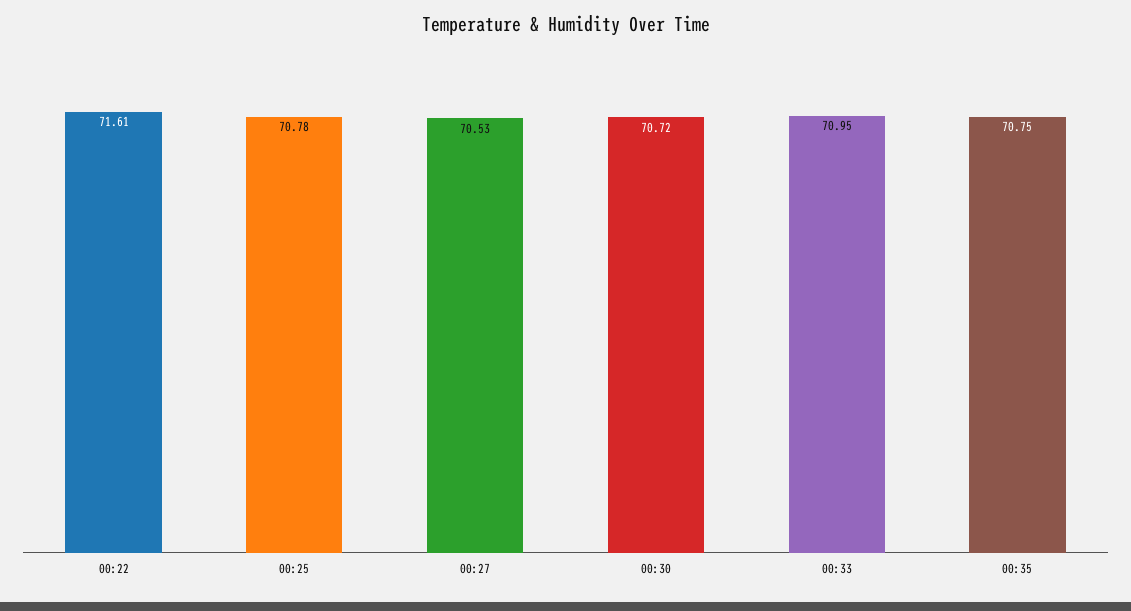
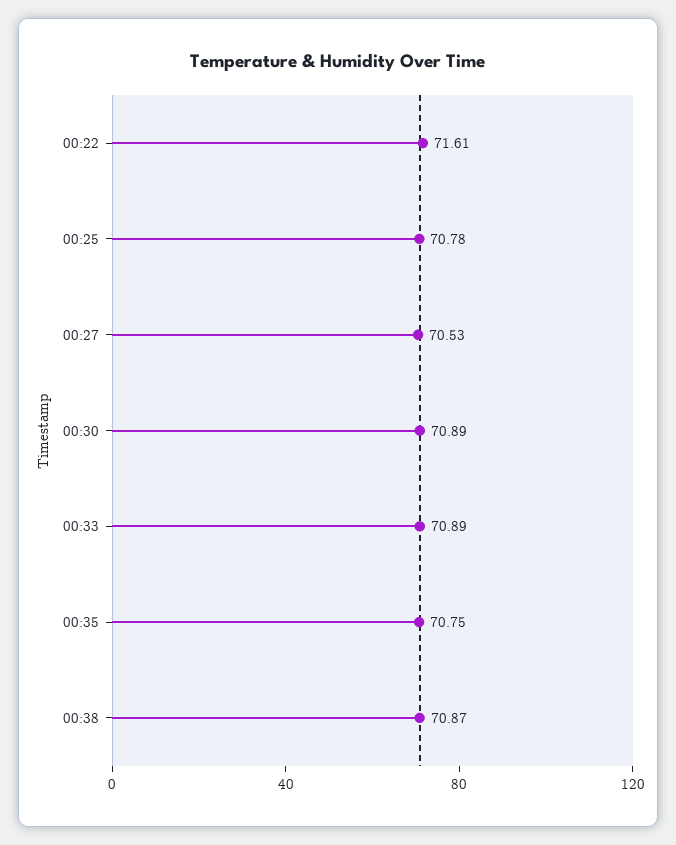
00:30: 70.72 -> 70.89
00:33: 70.95 -> 70.89
00:38: none -> 70.87

